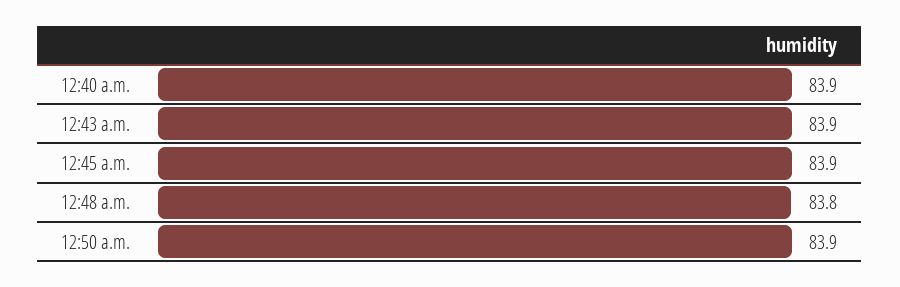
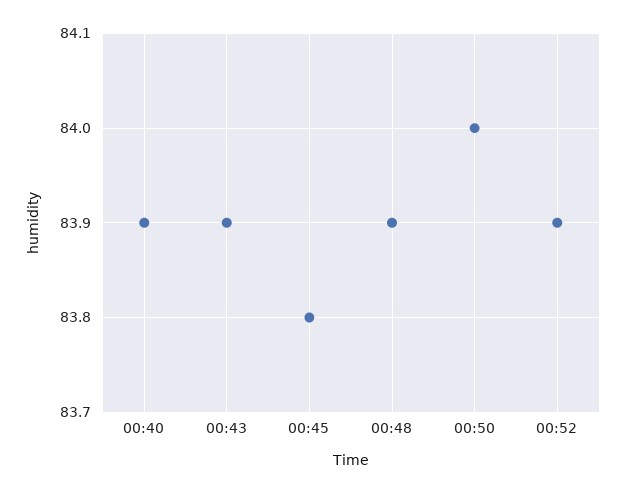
12:45 a.m.: 83.9 -> 83.8
12:48 a.m.: 83.8 -> 83.9
12:50 a.m.: 83.9 -> 84
00:52: none -> 83.9

